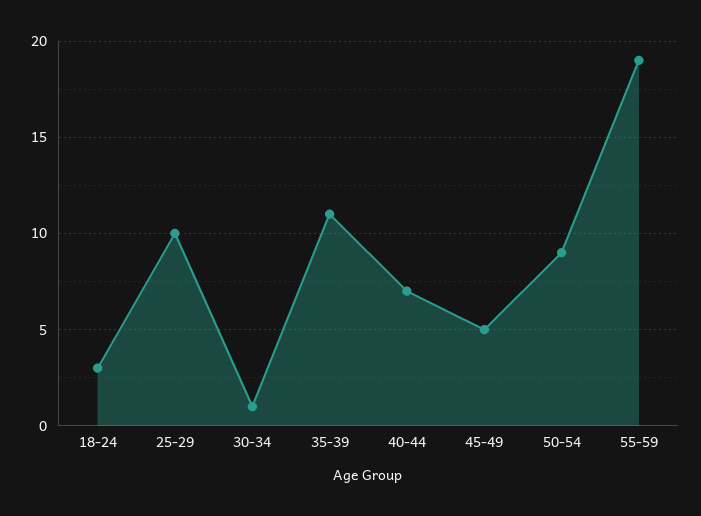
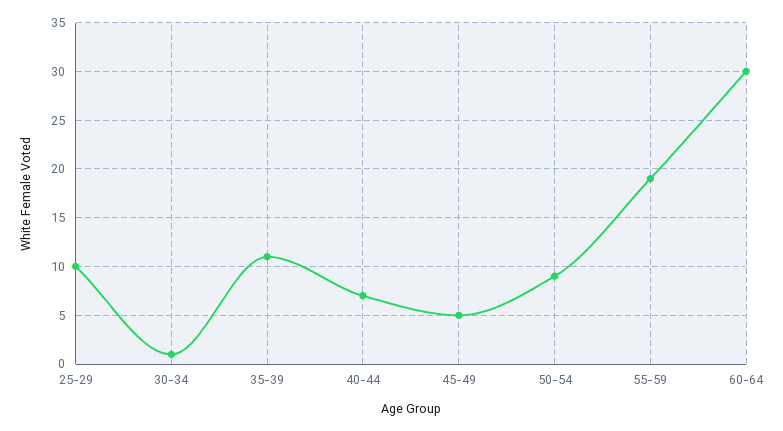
18-24: 3 -> none
60-64: none -> 30

